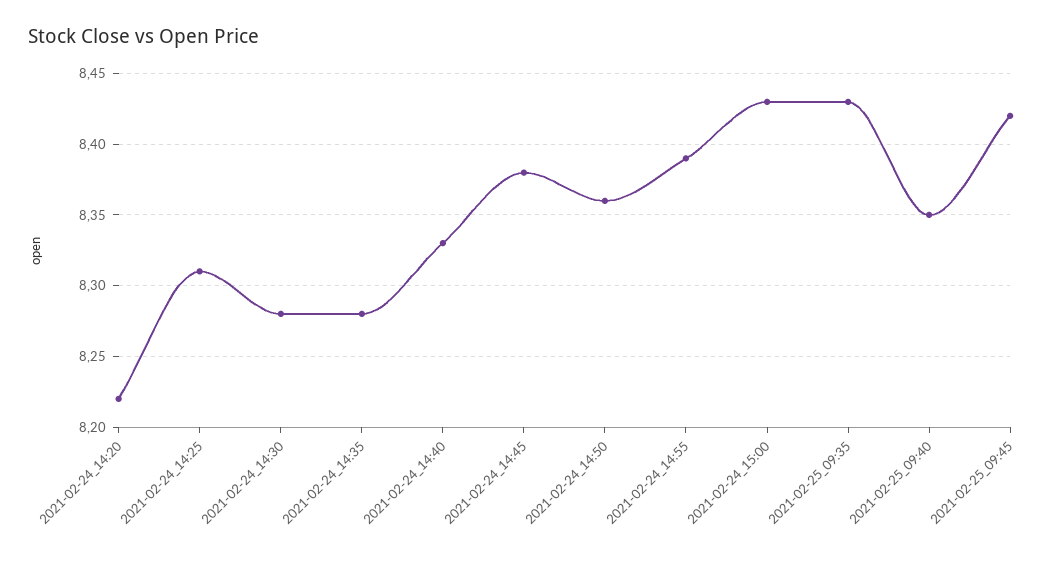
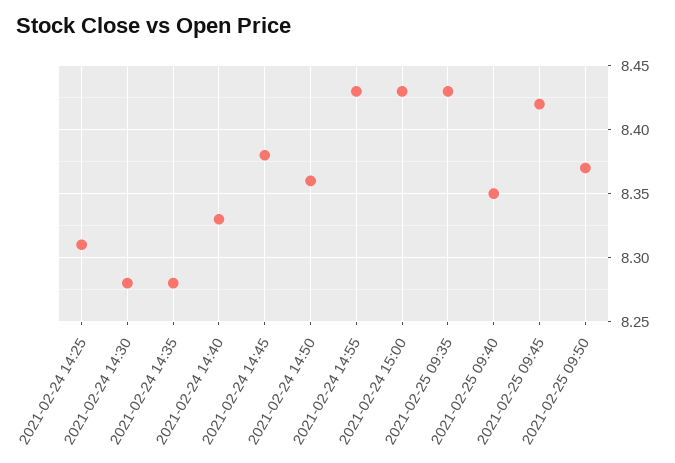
2021-02-24_14:20: 8.22 -> none
2021-02-24_14:55: 8.39 -> 8.43
2021-02-25 09:50: none -> 8.37

